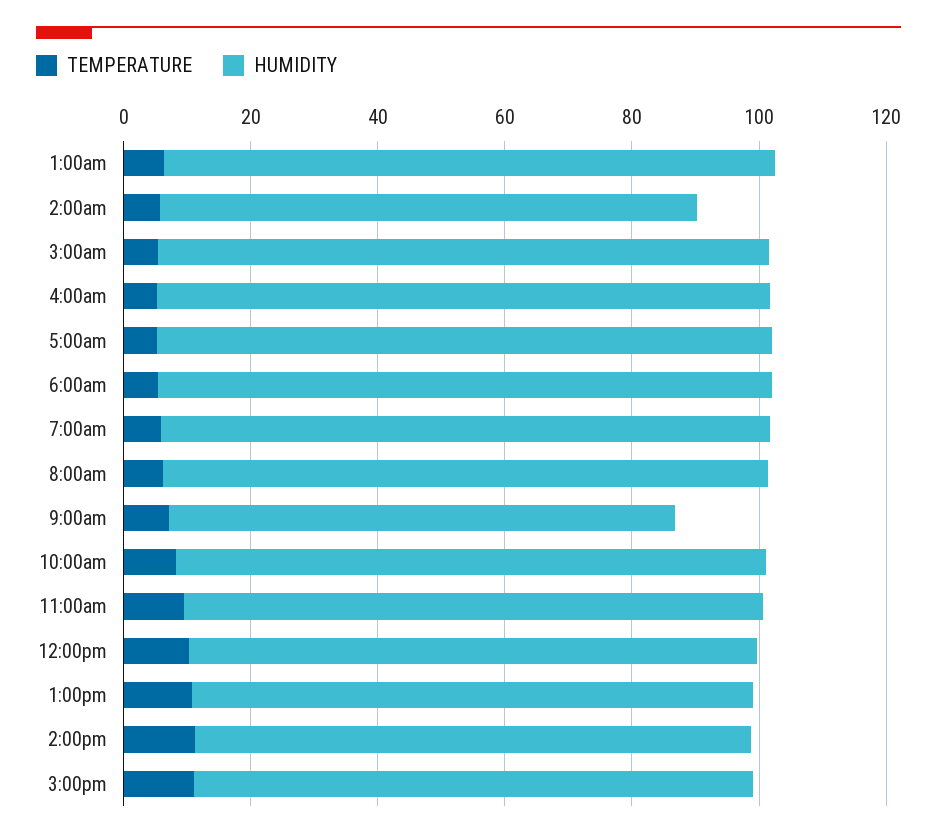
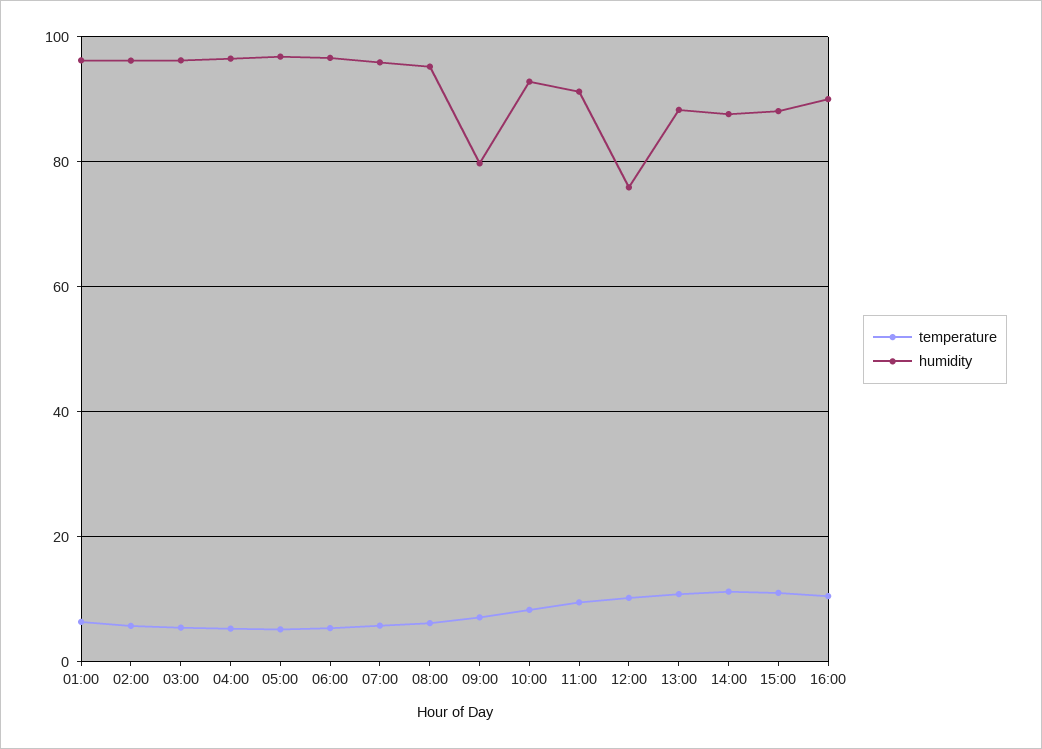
HUMIDITY, 2:00am: 85 -> 96
HUMIDITY, 12:00pm: 90 -> 76
TEMPERATURE, 16:00: none -> 10
HUMIDITY, 16:00: none -> 90

